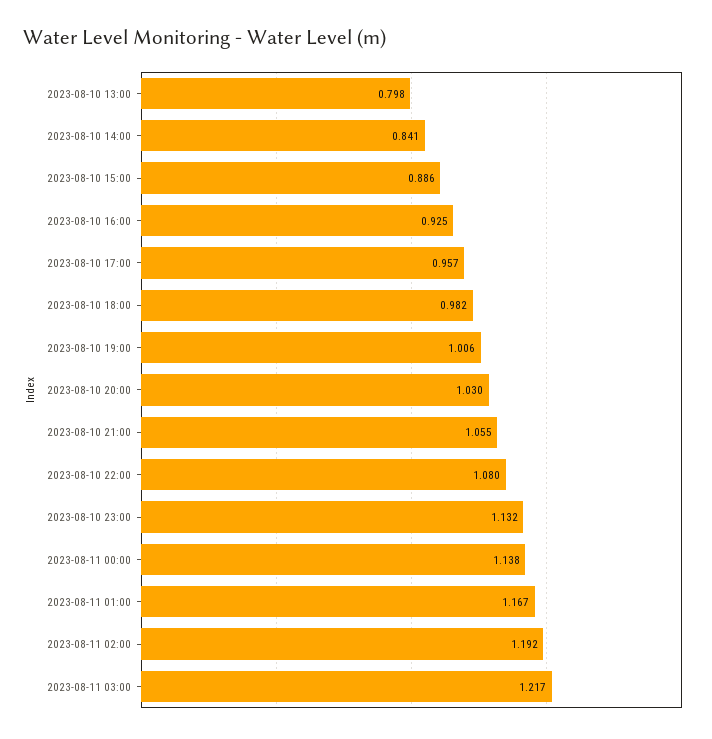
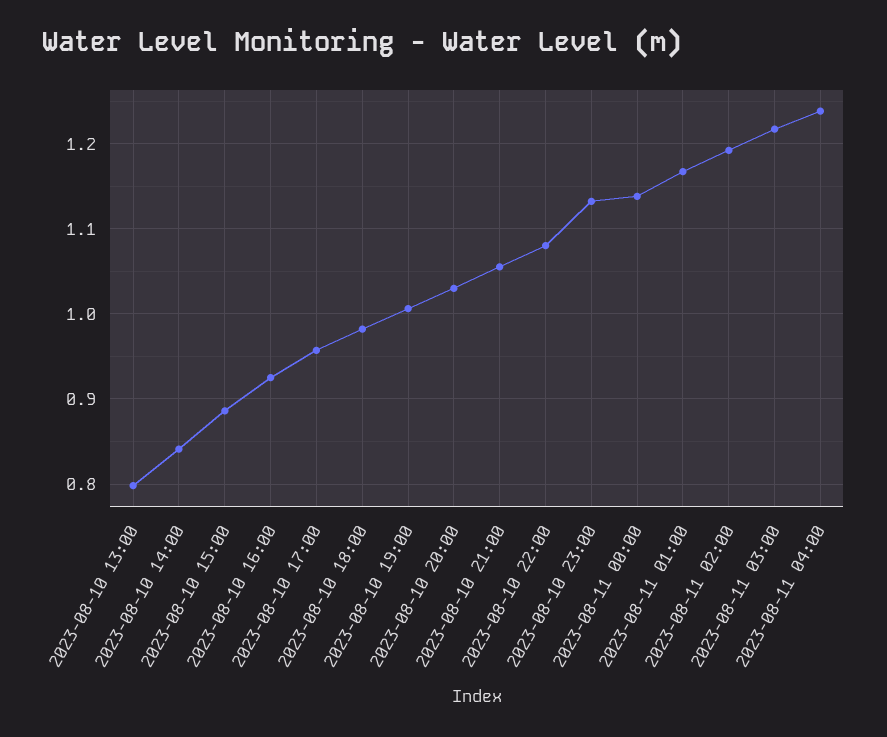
2023-08-11 04:00: none -> 1.24

